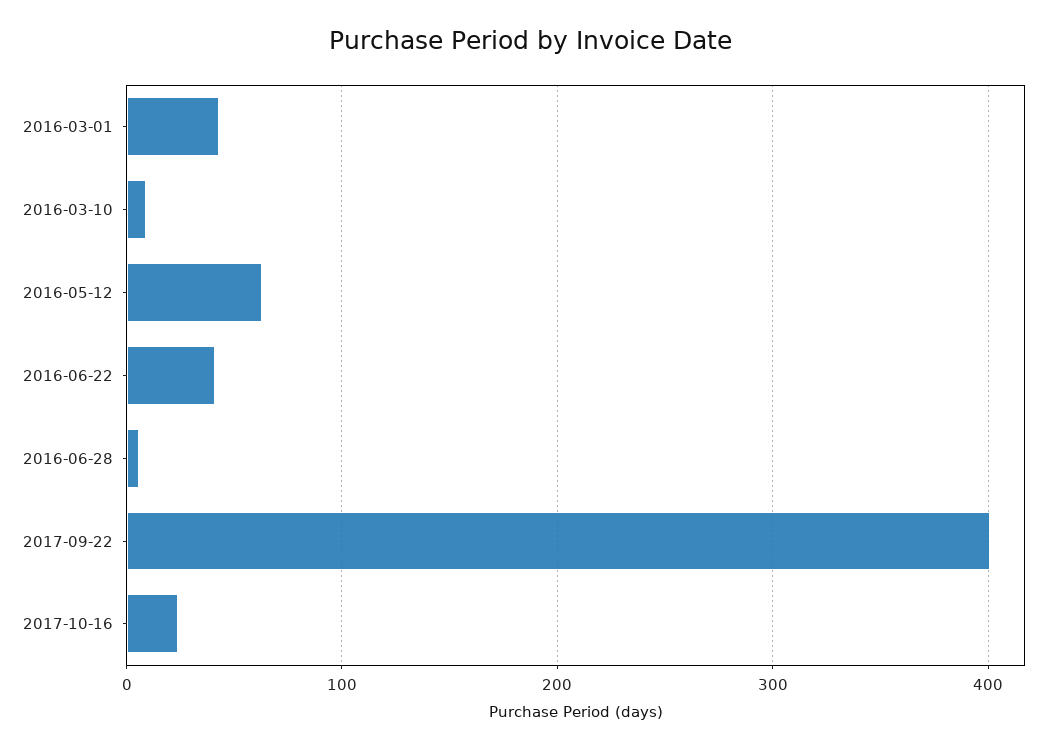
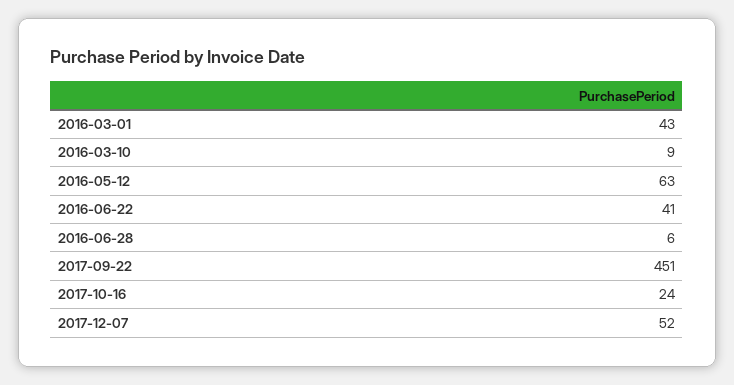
2017-09-22: 400 -> 451
2017-12-07: none -> 52

